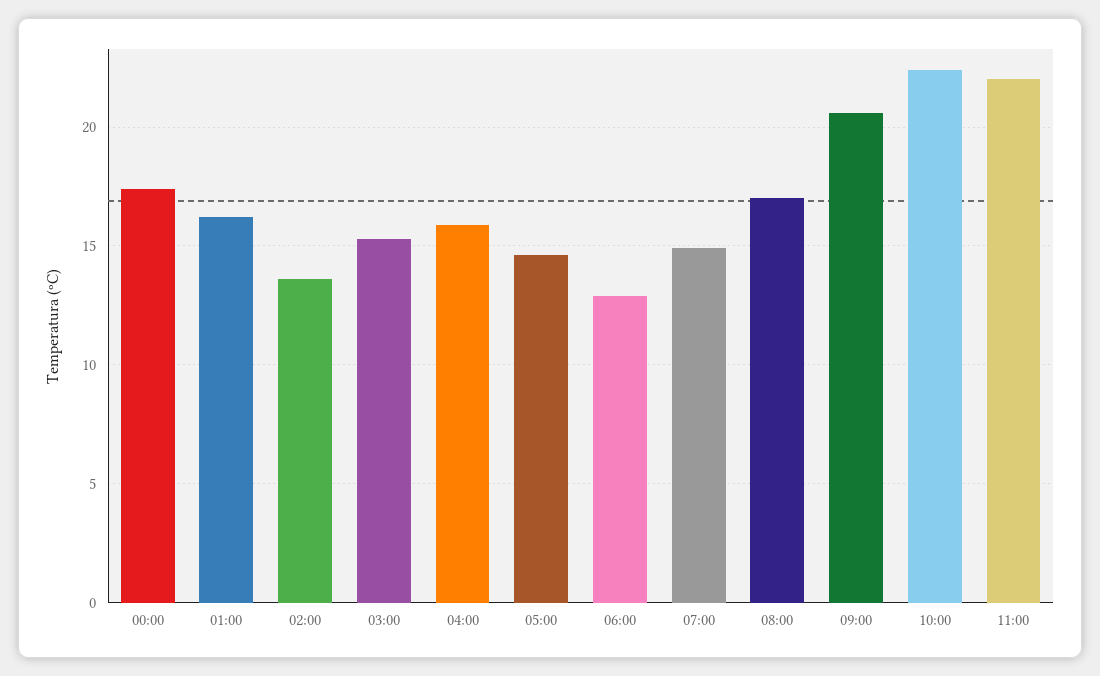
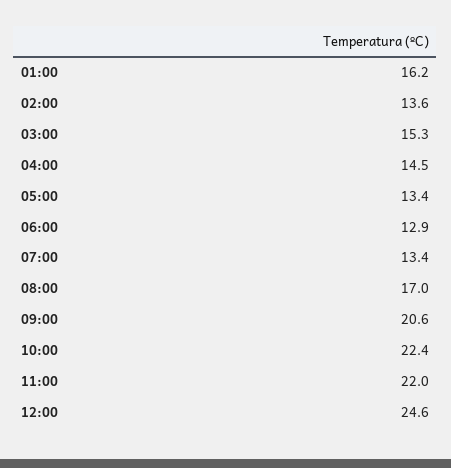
00:00: 17.5 -> none
04:00: 16 -> 14.5
05:00: 14.5 -> 13.4
07:00: 15 -> 13.4
12:00: none -> 24.6

